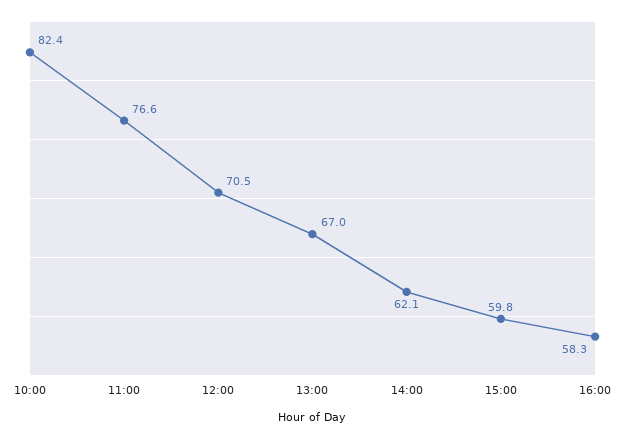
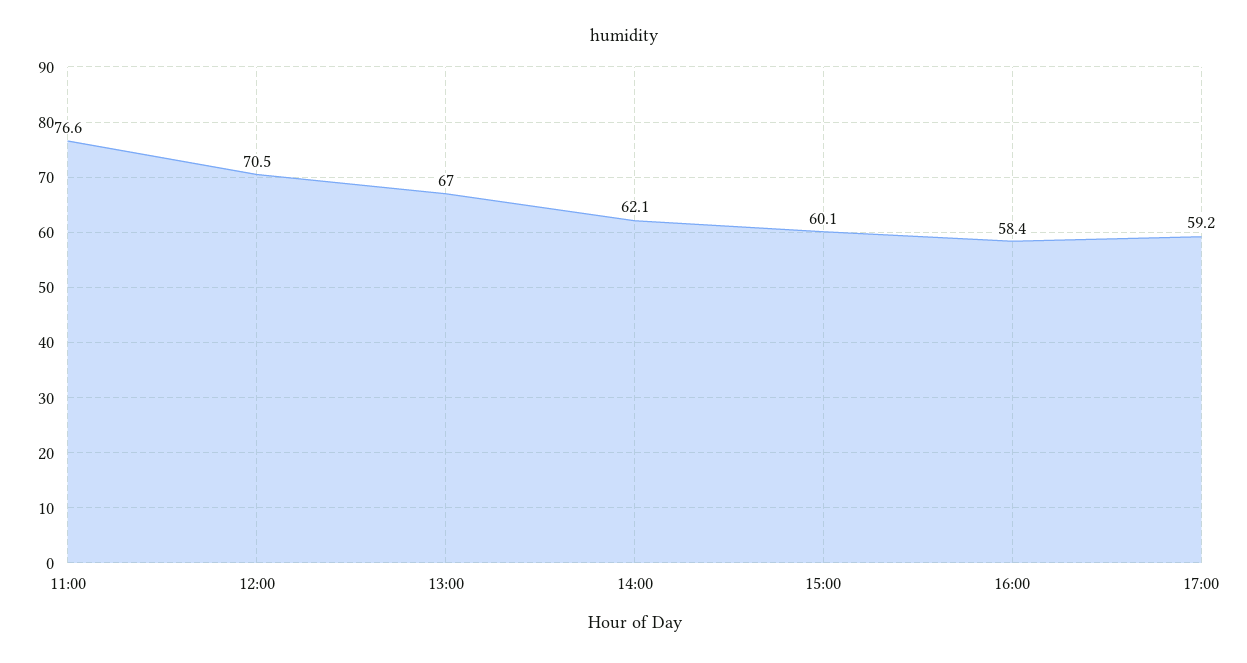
10:00: 82.4 -> none
15:00: 59.8 -> 60.1
16:00: 58.3 -> 58.4
17:00: none -> 59.2

